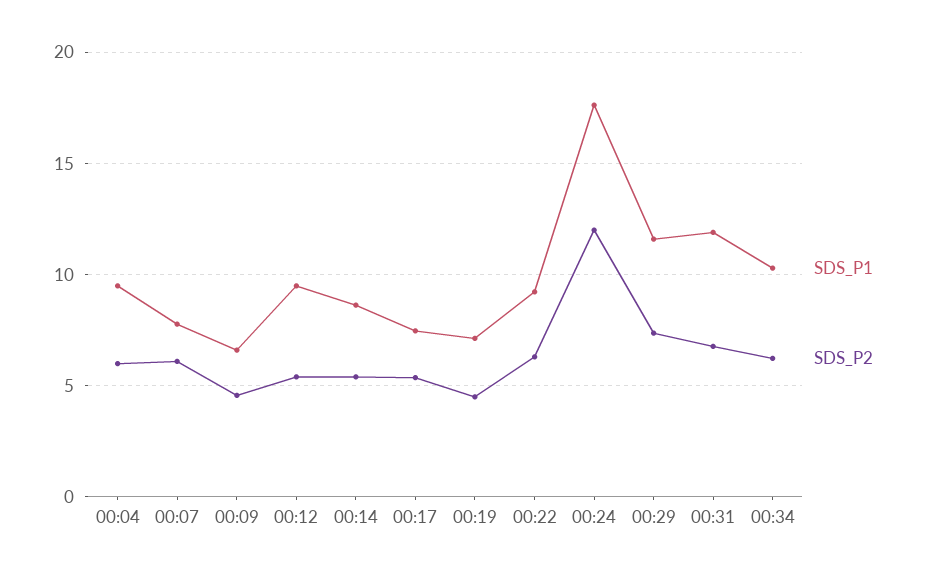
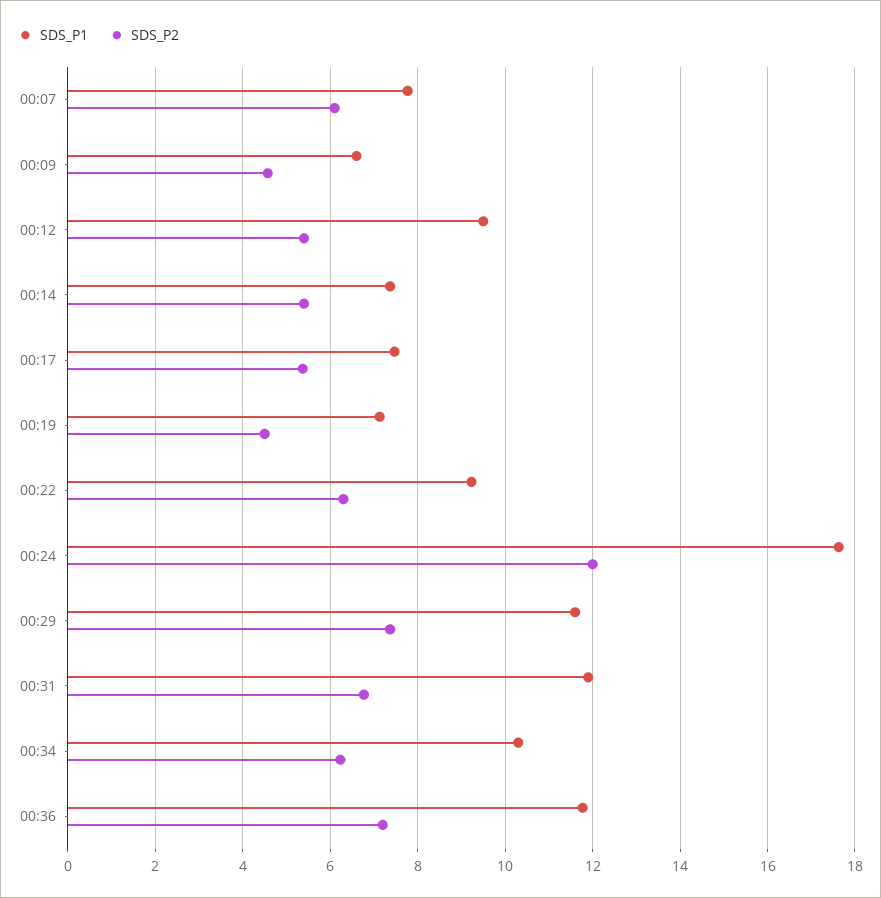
SDS_P1, 00:04: 9.5 -> none
SDS_P2, 00:04: 6 -> none
SDS_P1, 00:14: 8.5 -> 7.4
SDS_P1, 00:36: none -> 11.8
SDS_P2, 00:36: none -> 7.2

